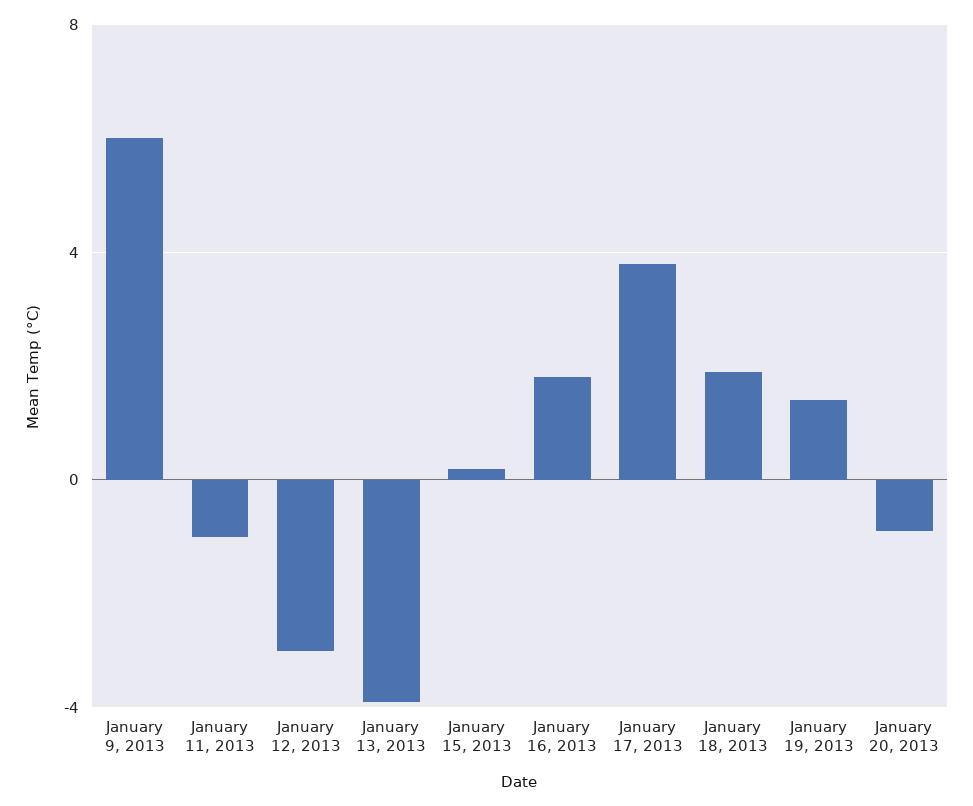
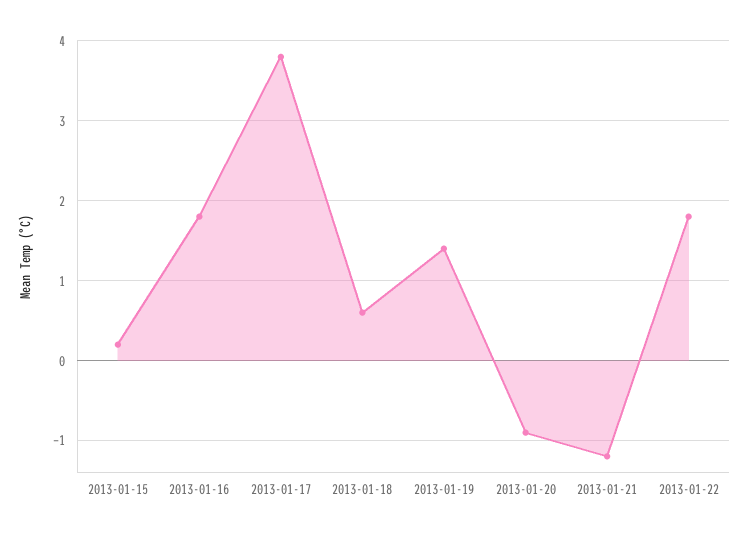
January 9, 2013: 6 -> none
January 11, 2013: -1 -> none
January 12, 2013: -3 -> none
January 13, 2013: -4 -> none
January 18, 2013: 2 -> 0.6
2013-01-21: none -> -1.2
2013-01-22: none -> 1.8

